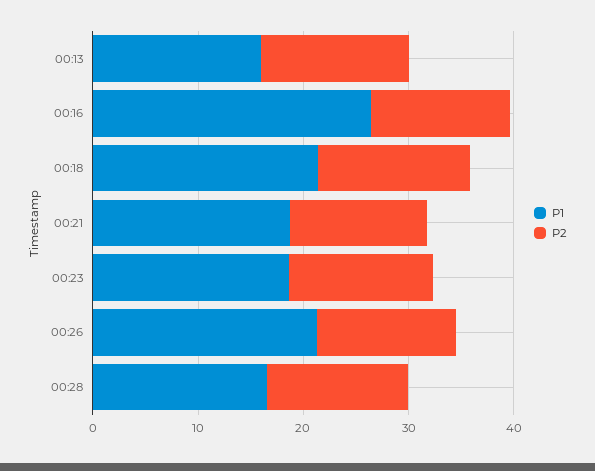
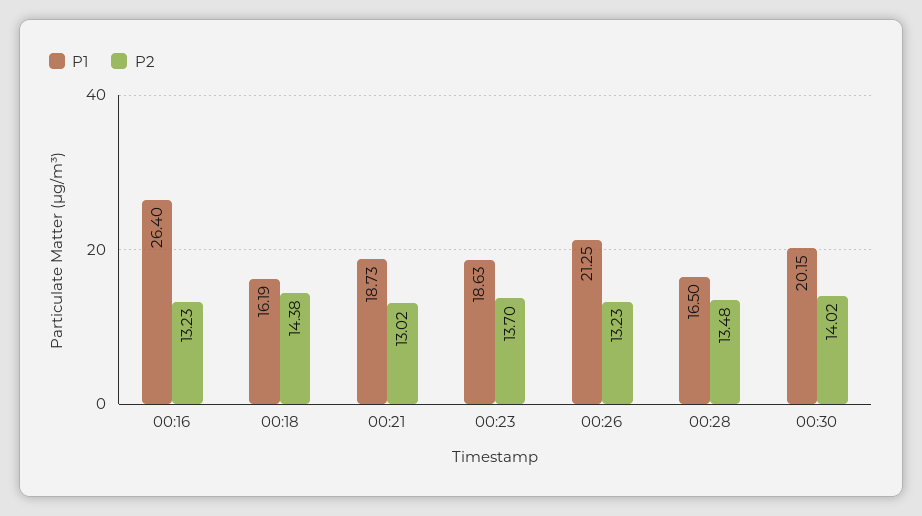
P1, 00:13: 16 -> none
P2, 00:13: 14 -> none
P1, 00:18: 22 -> 16.19
P1, 00:30: none -> 20.15
P2, 00:30: none -> 14.02

